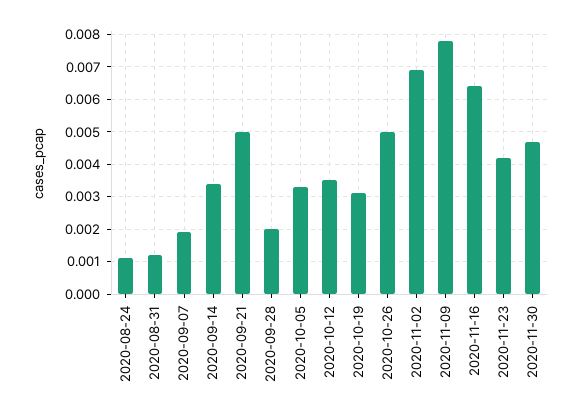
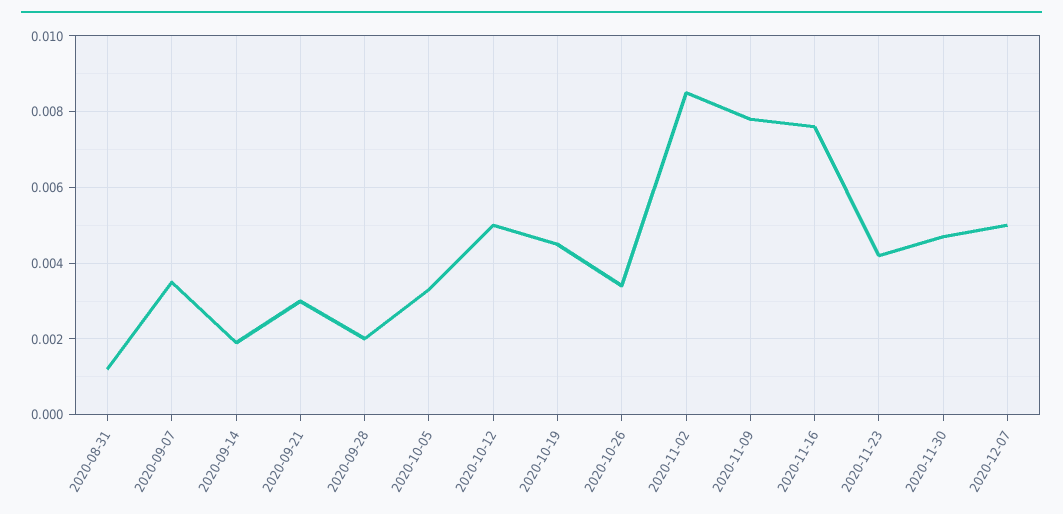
2020-08-24: 0.001 -> none
2020-09-07: 0.002 -> 0.0035
2020-09-14: 0.0035 -> 0.002
2020-09-21: 0.005 -> 0.003
2020-10-12: 0.0035 -> 0.005
2020-10-19: 0.003 -> 0.0045
2020-10-26: 0.005 -> 0.0035
2020-11-02: 0.007 -> 0.0085
2020-11-16: 0.0065 -> 0.0075
2020-12-07: none -> 0.005

